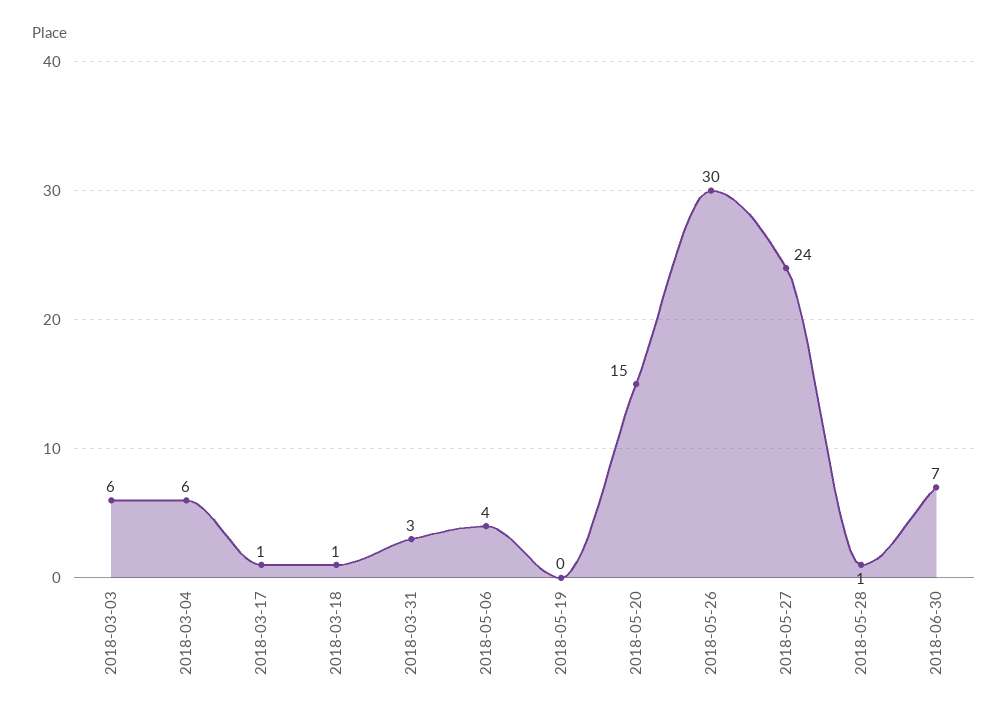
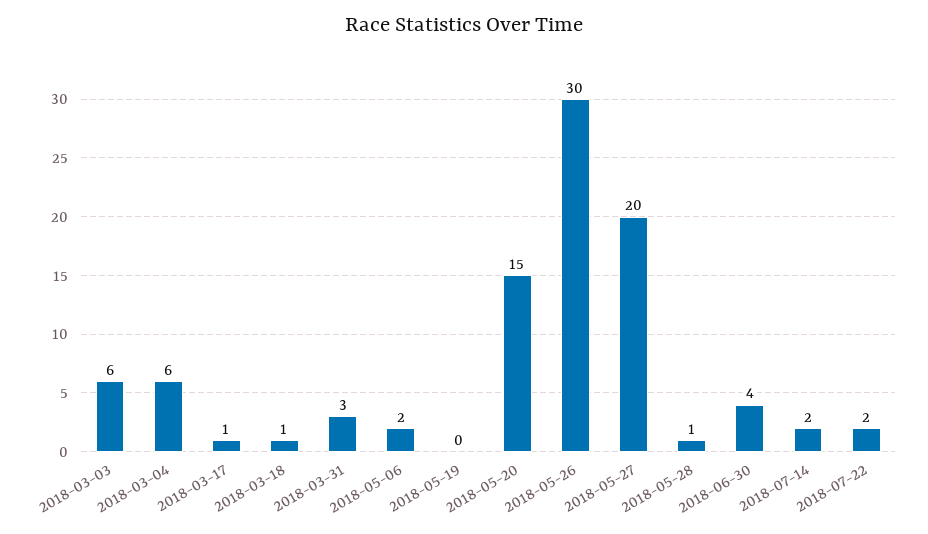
2018-05-06: 4 -> 2
2018-05-27: 24 -> 20
2018-06-30: 7 -> 4
2018-07-14: none -> 2
2018-07-22: none -> 2

